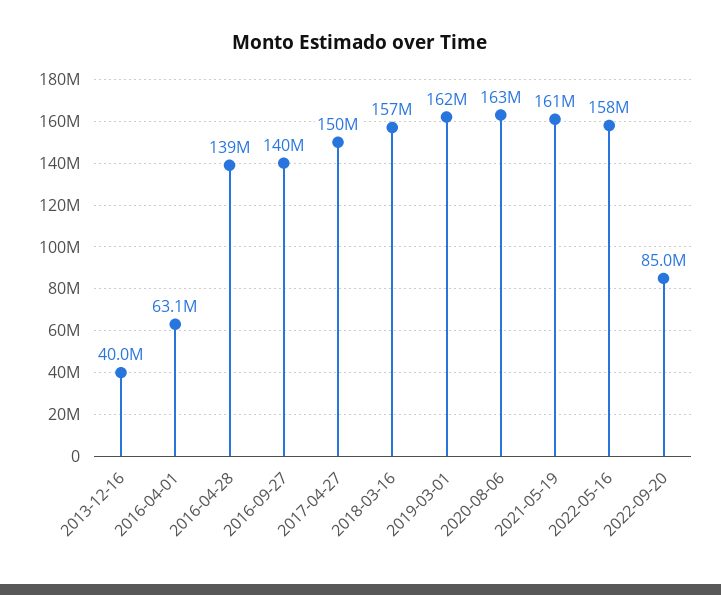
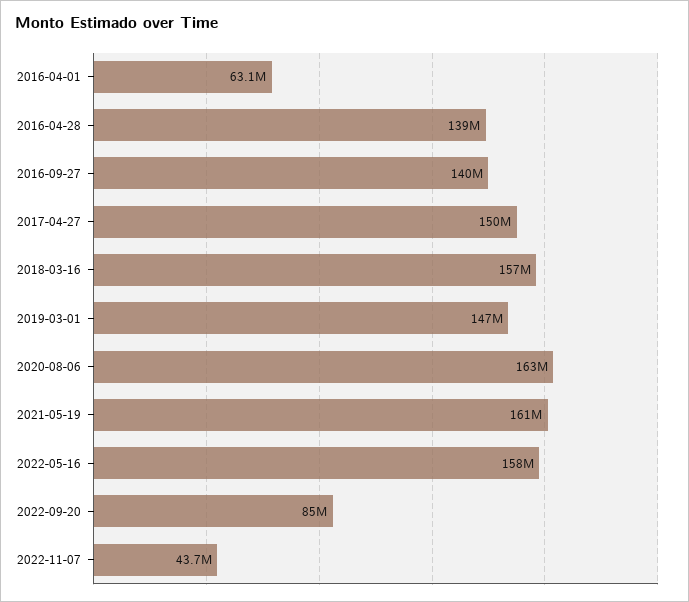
2013-12-16: 40000000 -> none
2019-03-01: 162000000 -> 147000000
2022-11-07: none -> 43700000

